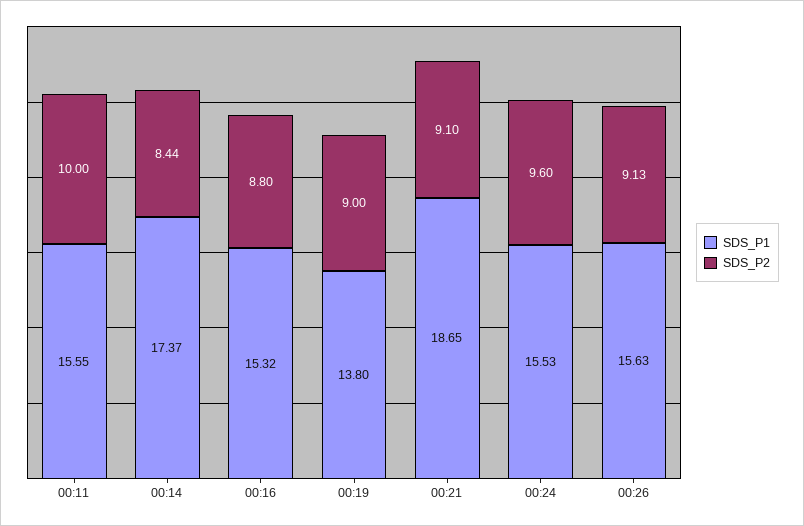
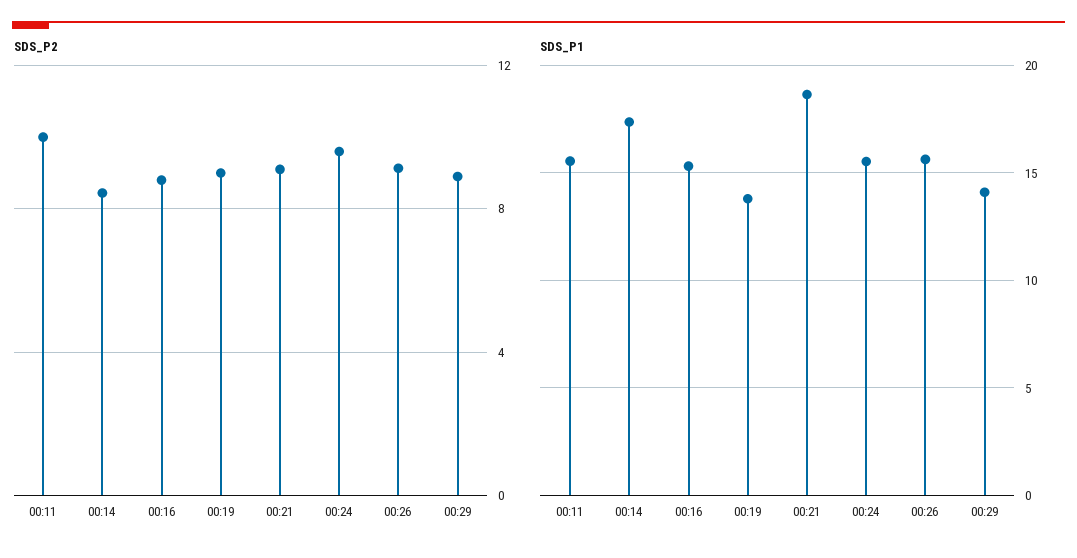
SDS_P2, 00:29: none -> 9
SDS_P1, 00:29: none -> 14

